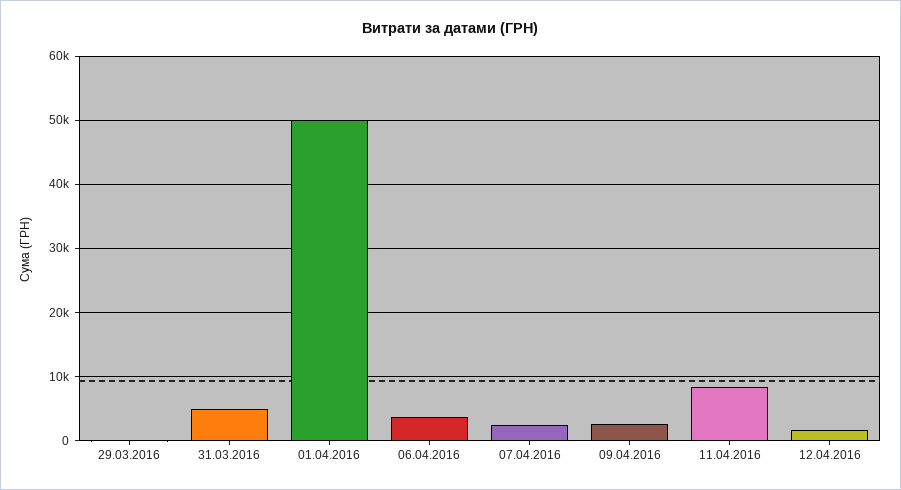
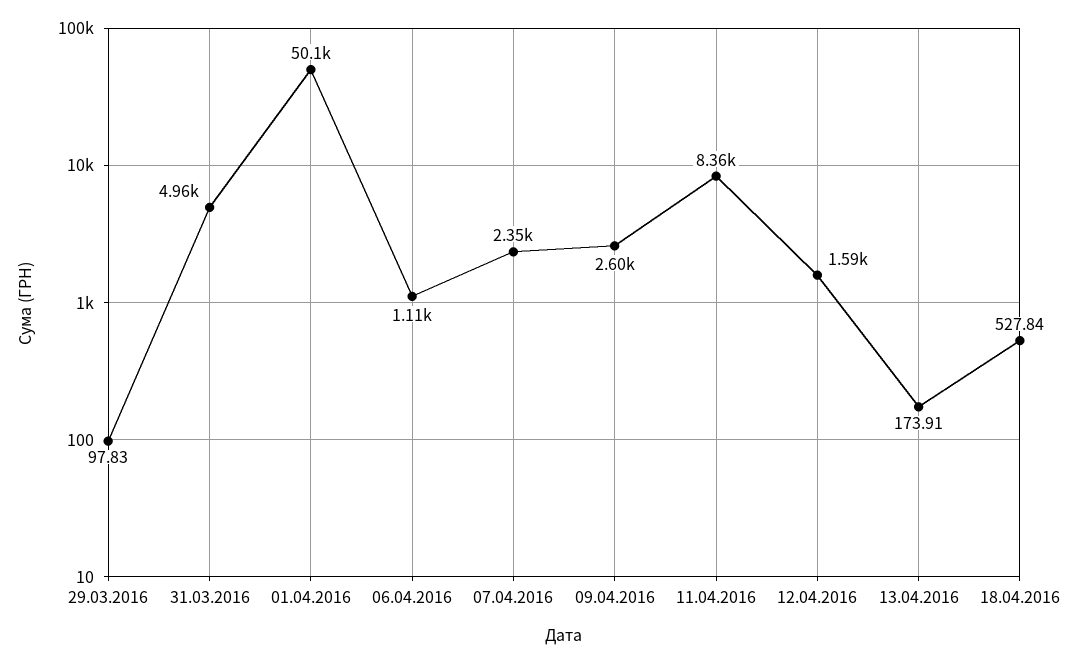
06.04.2016: 4000 -> 1110
13.04.2016: none -> 173.91
18.04.2016: none -> 527.84

